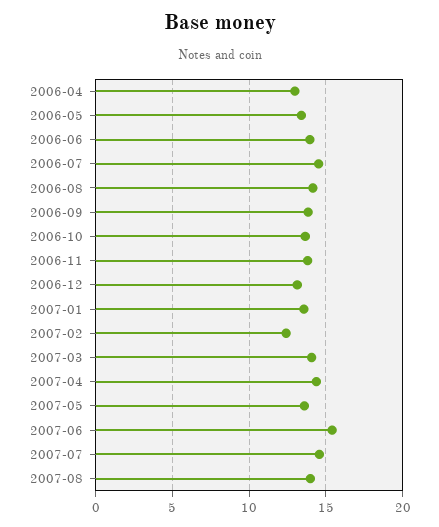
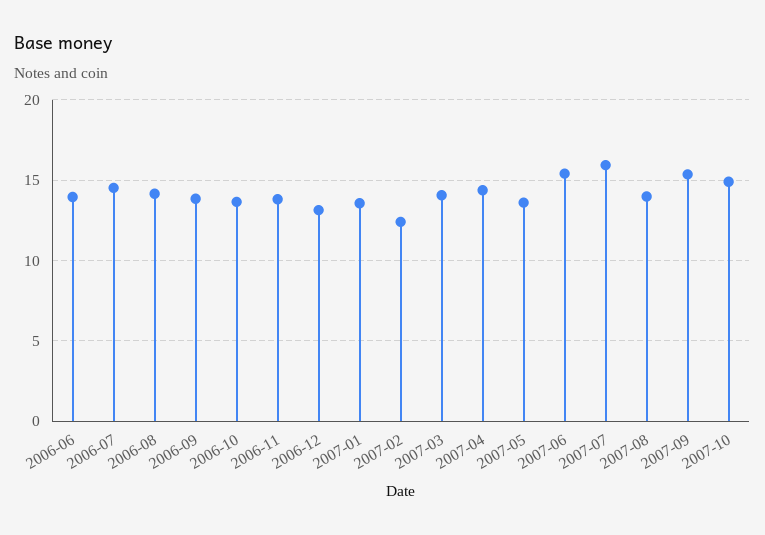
2006-04: 13 -> none
2006-05: 13.5 -> none
2007-07: 14.5 -> 16
2007-09: none -> 15.5
2007-10: none -> 15

